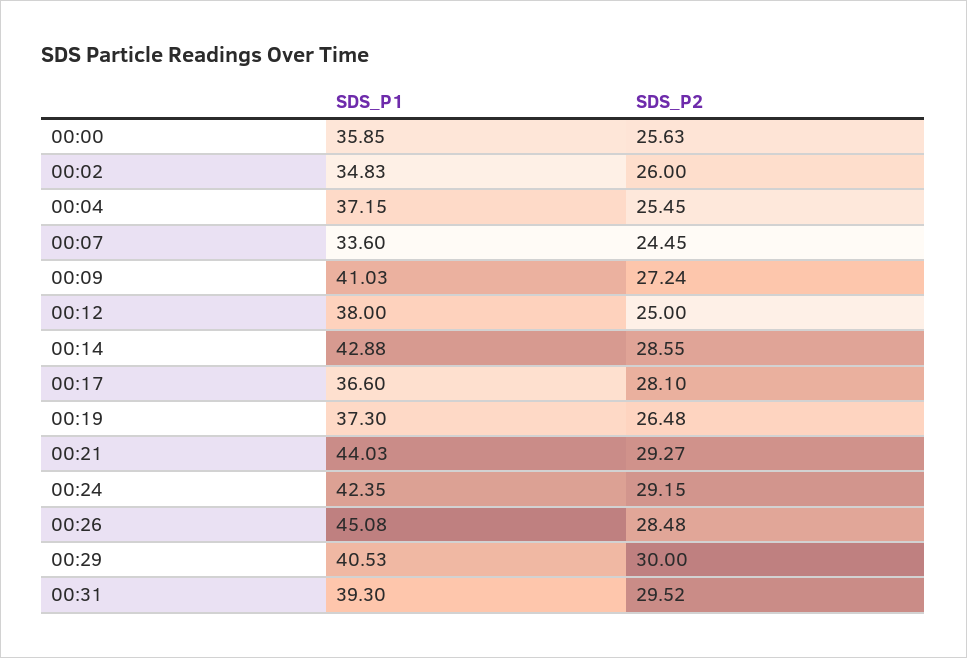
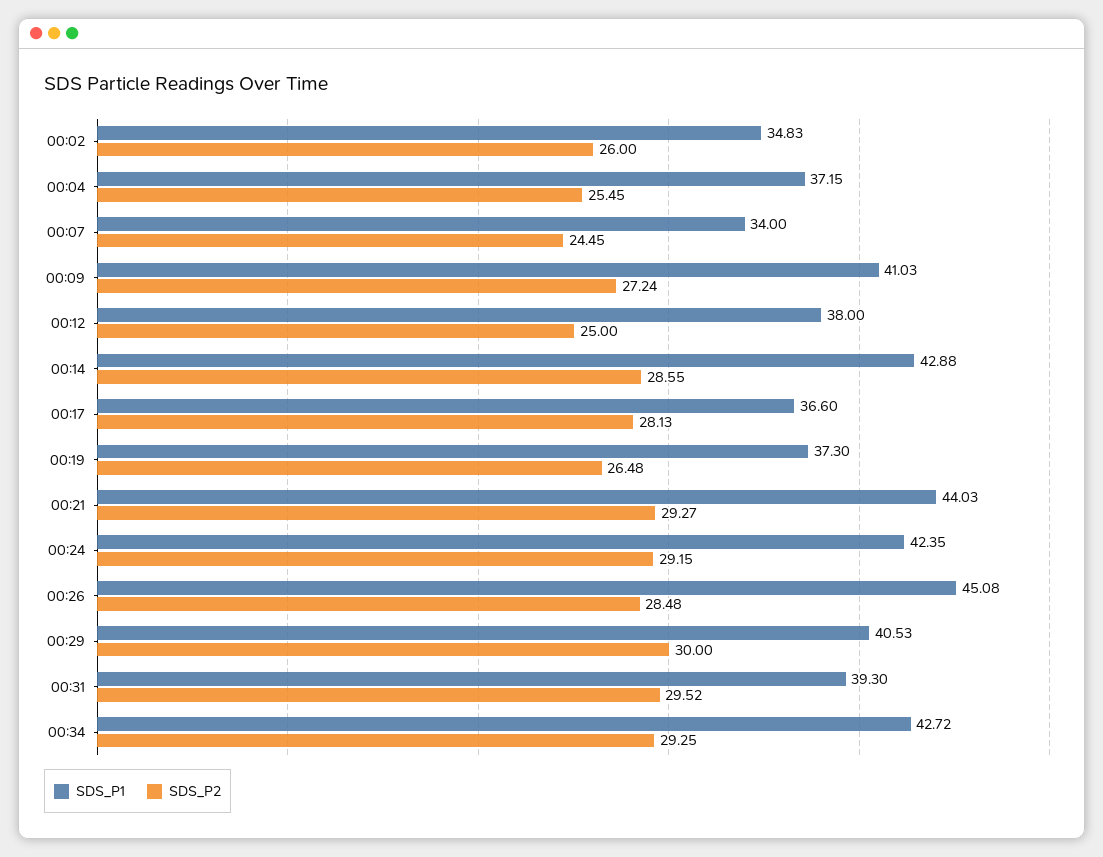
SDS_P1, 00:00: 35.85 -> none
SDS_P2, 00:00: 25.63 -> none
SDS_P1, 00:07: 33.6 -> 34
SDS_P2, 00:17: 28.1 -> 28.13
SDS_P1, 00:34: none -> 42.72
SDS_P2, 00:34: none -> 29.25

